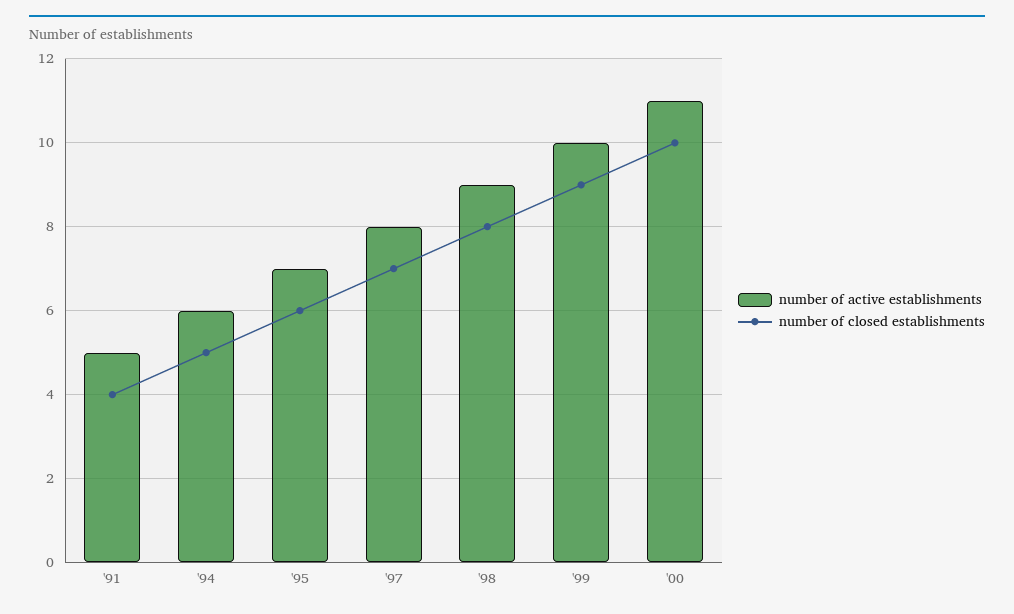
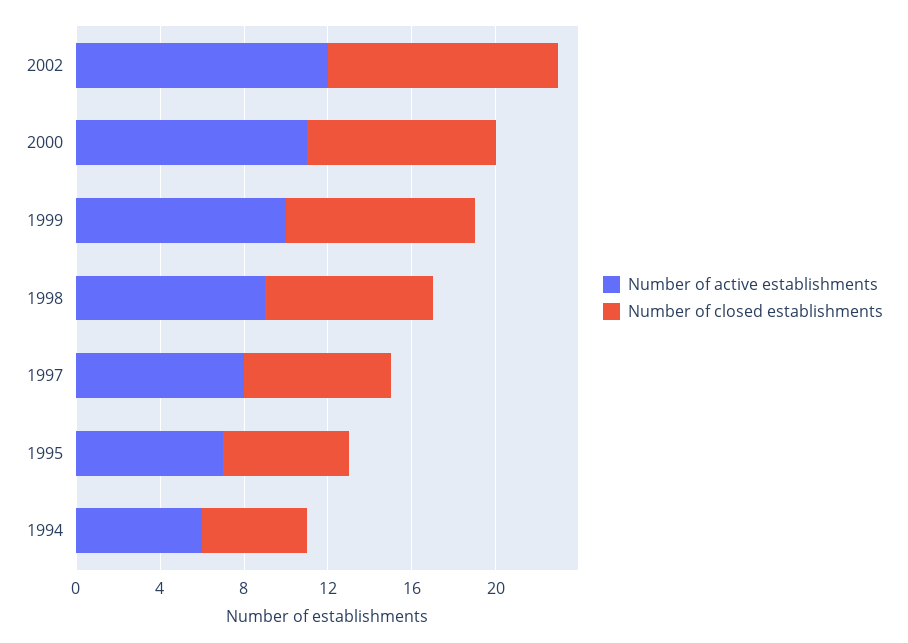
number of active establishments, '91: 5 -> none
number of closed establishments, '91: 4 -> none
number of closed establishments, '00: 10 -> 9
number of active establishments, 2002: none -> 12
number of closed establishments, 2002: none -> 11

